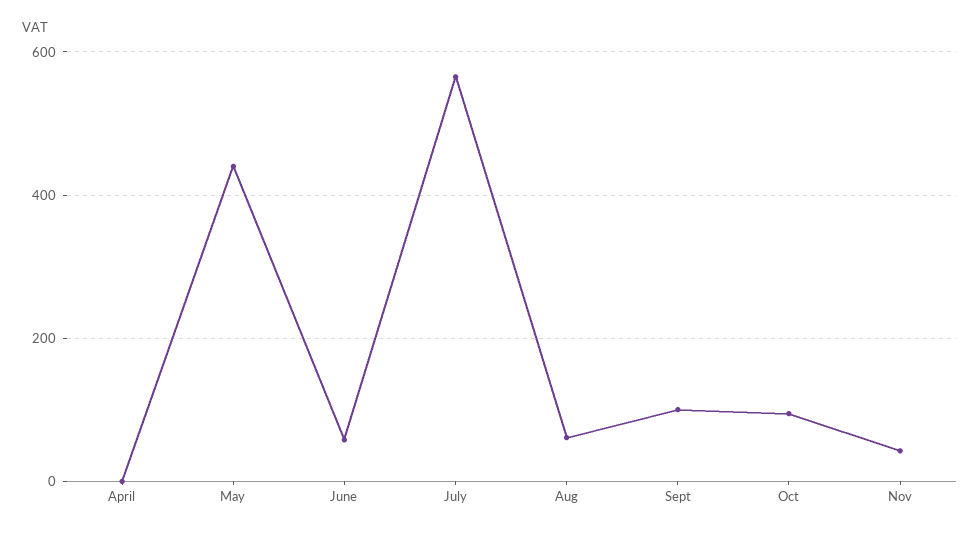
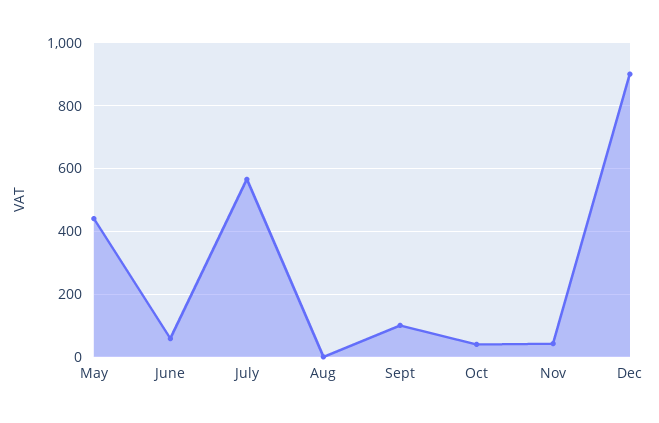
April: 0 -> none
Aug: 60 -> 0
Oct: 100 -> 40
Dec: none -> 900

